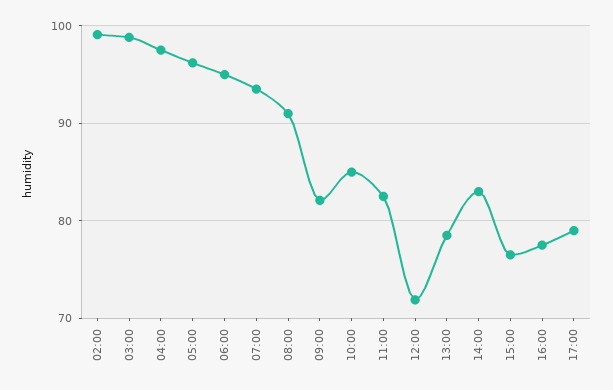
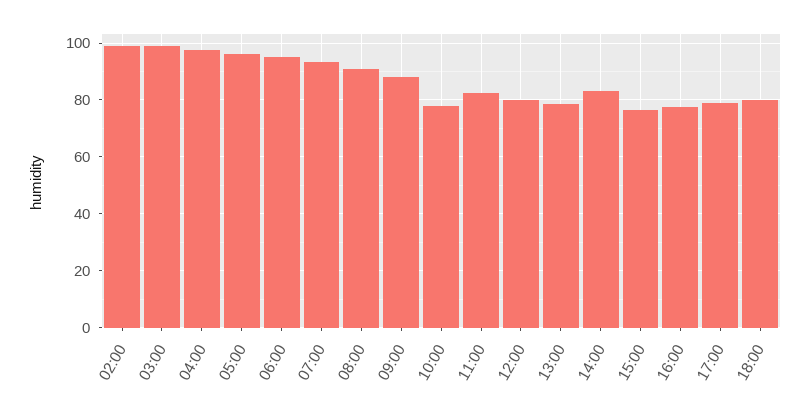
09:00: 82 -> 87.5
10:00: 85 -> 77.5
12:00: 72 -> 80
18:00: none -> 80

